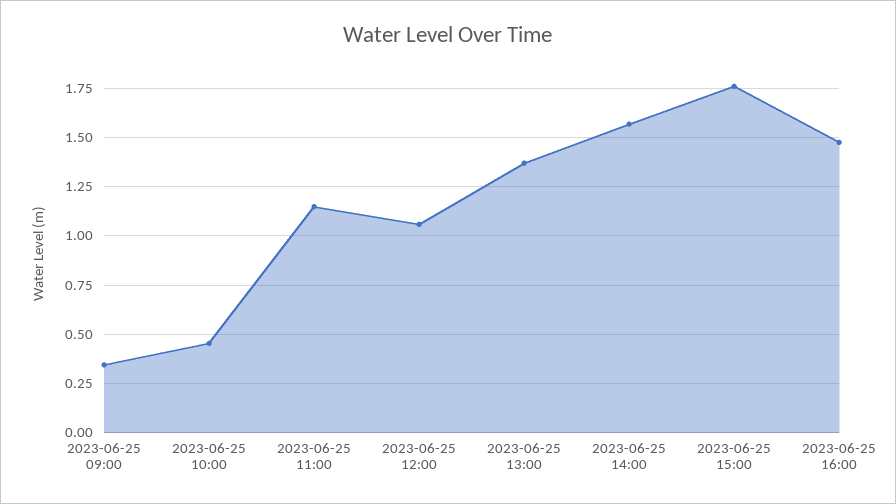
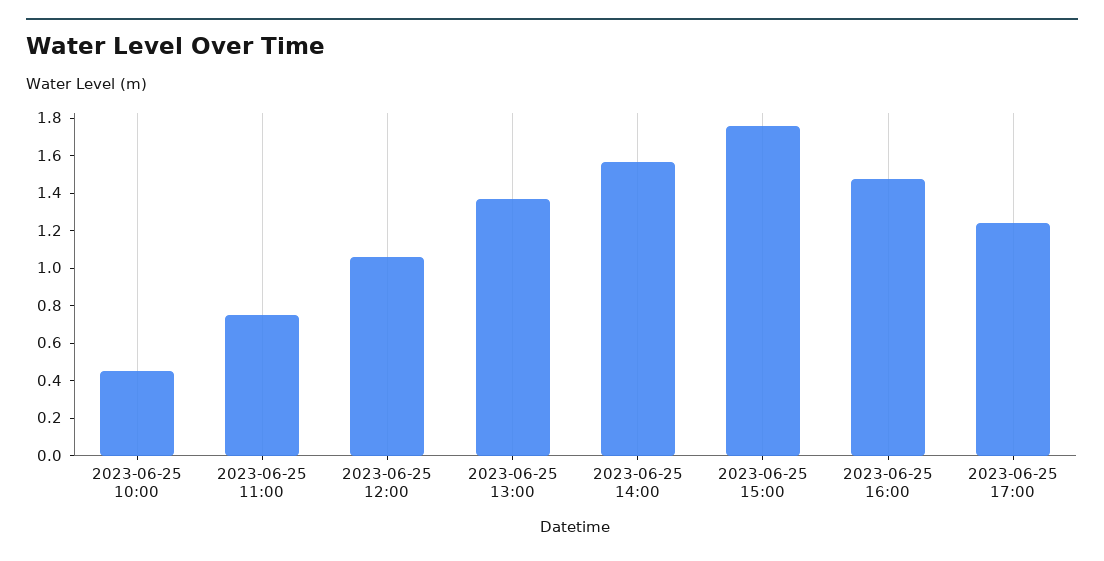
2023-06-25 09:00: 0.35 -> none
2023-06-25 11:00: 1.15 -> 0.75
2023-06-25 17:00: none -> 1.25

